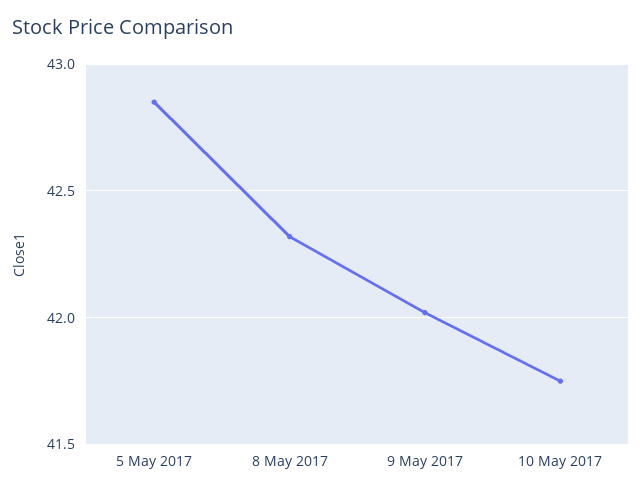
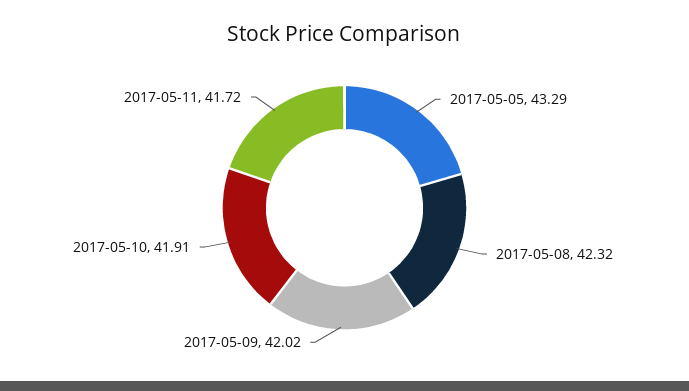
5 May 2017: 42.85 -> 43.29
10 May 2017: 41.75 -> 41.91
2017-05-11: none -> 41.72

